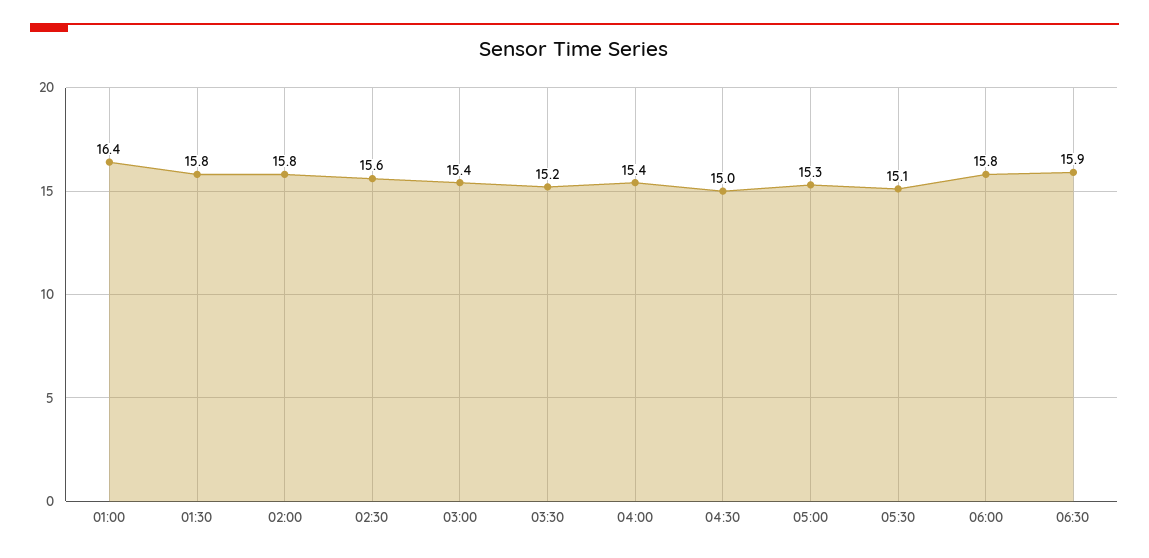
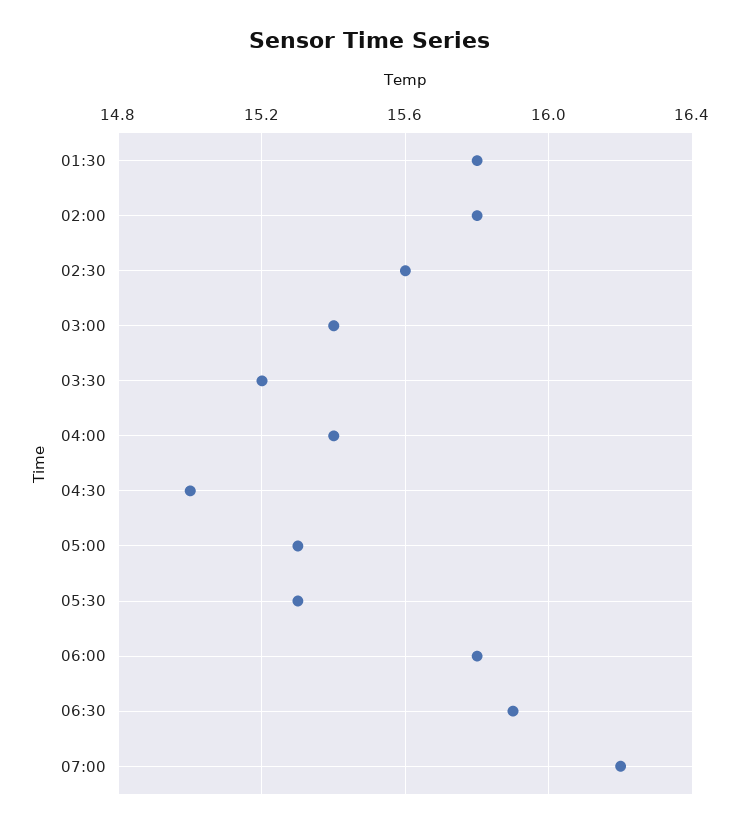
01:00: 16.4 -> none
05:30: 15.1 -> 15.3
07:00: none -> 16.2

